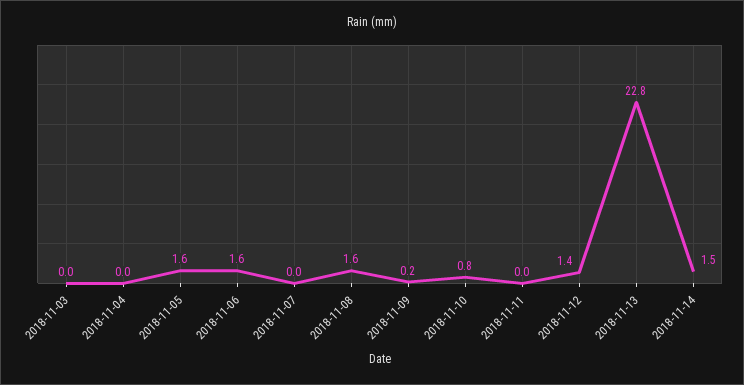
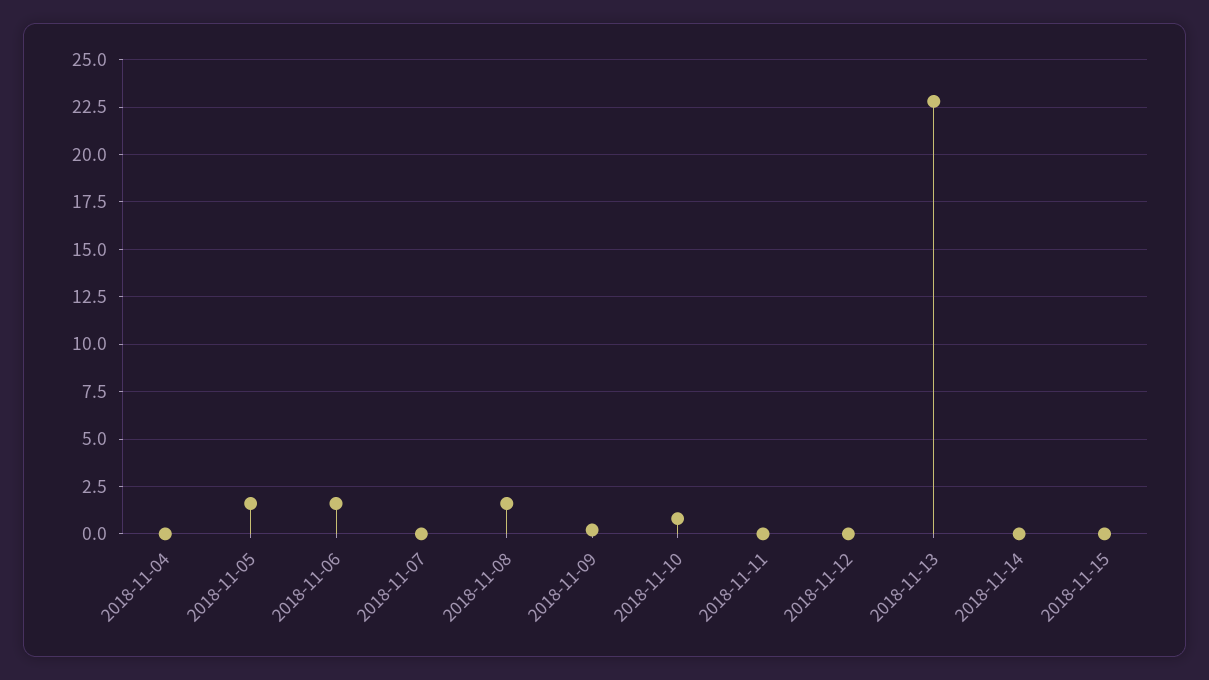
2018-11-03: 0 -> none
2018-11-12: 1.4 -> 0
2018-11-14: 1.5 -> 0
2018-11-15: none -> 0

